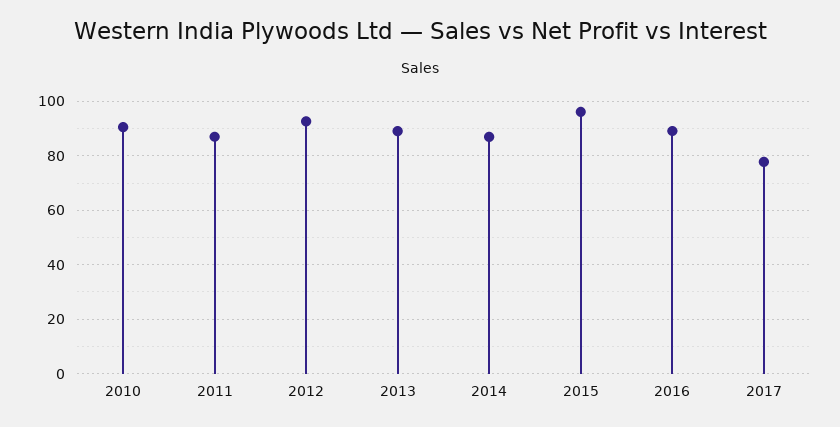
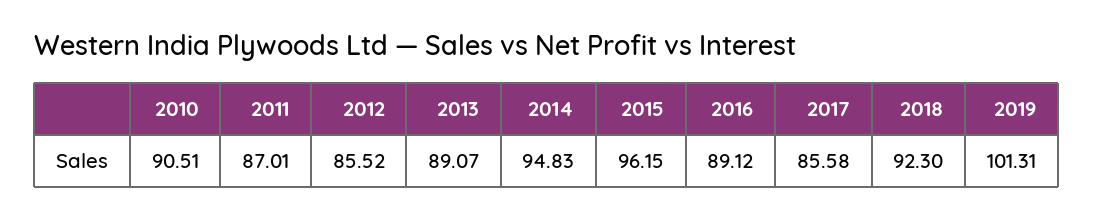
2012: 92.5 -> 85.52
2014: 87.5 -> 94.83
2017: 77.5 -> 85.58
2018: none -> 92.3
2019: none -> 101.31

